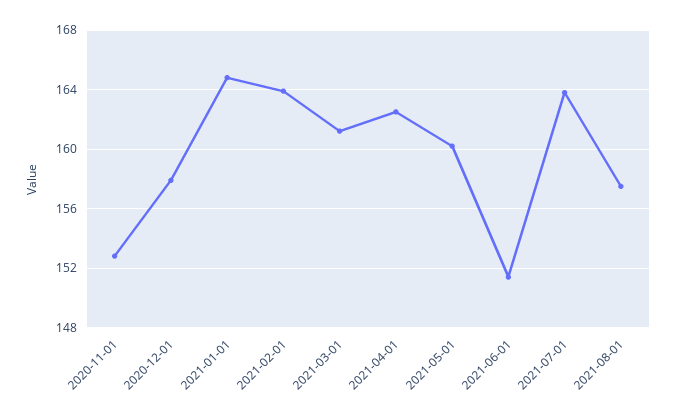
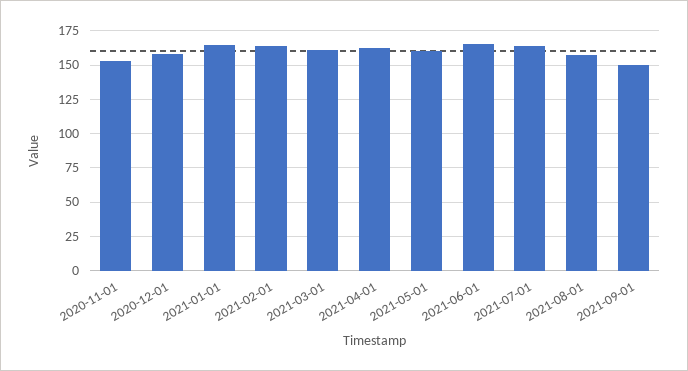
2021-06-01: 151.5 -> 165
2021-09-01: none -> 150

